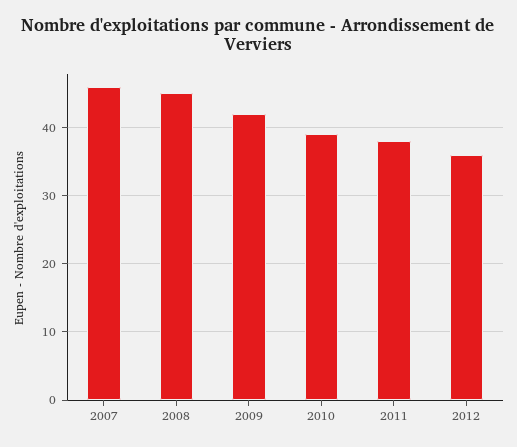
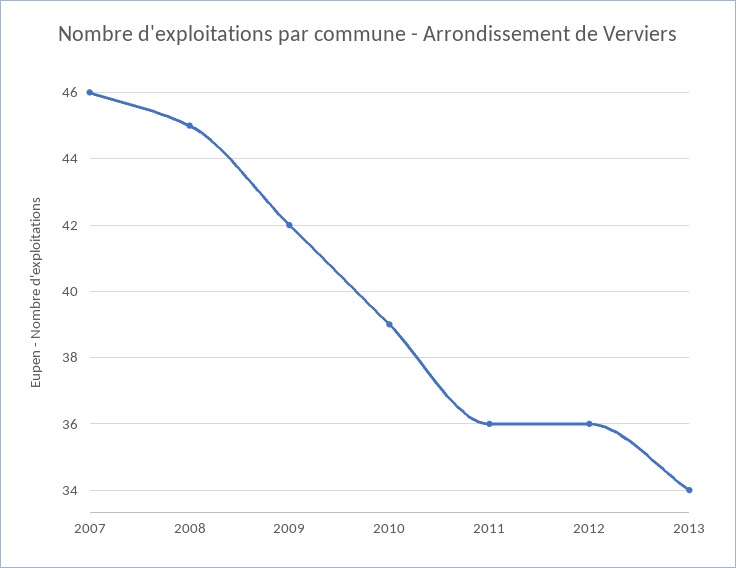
2011: 38 -> 36
2013: none -> 34

